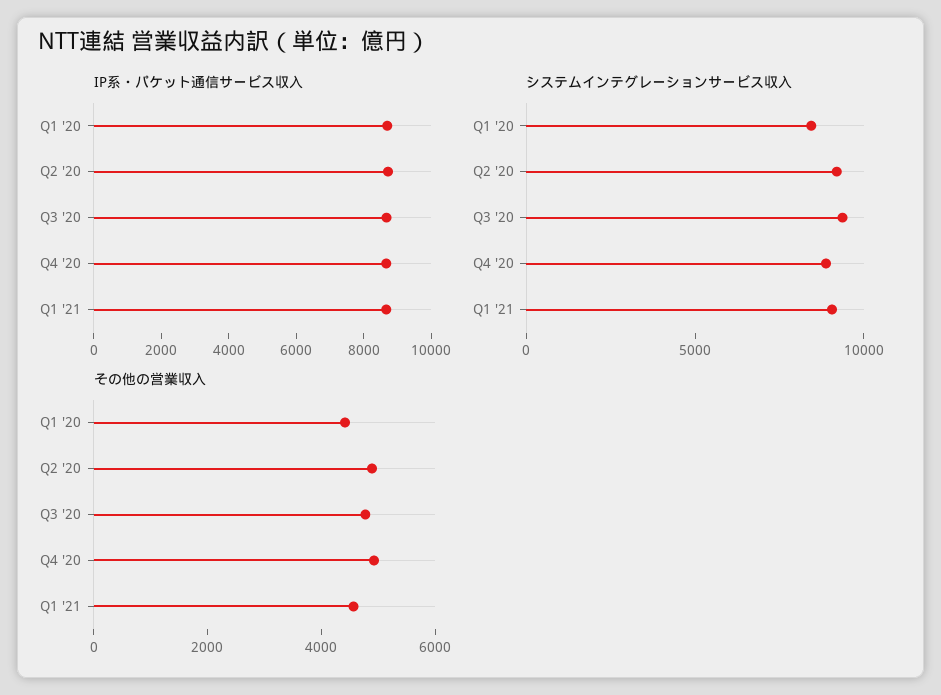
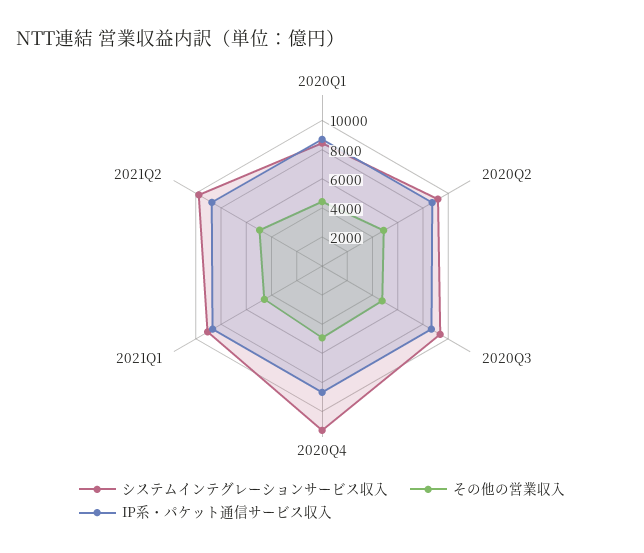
システムインテグレーションサービス収入, Q4 '20: 9000 -> 11000
システムインテグレーションサービス収入, 2021Q2: none -> 10000
その他の営業収入, 2021Q2: none -> 5000
IP系・パケット通信サービス収入, 2021Q2: none -> 9000

